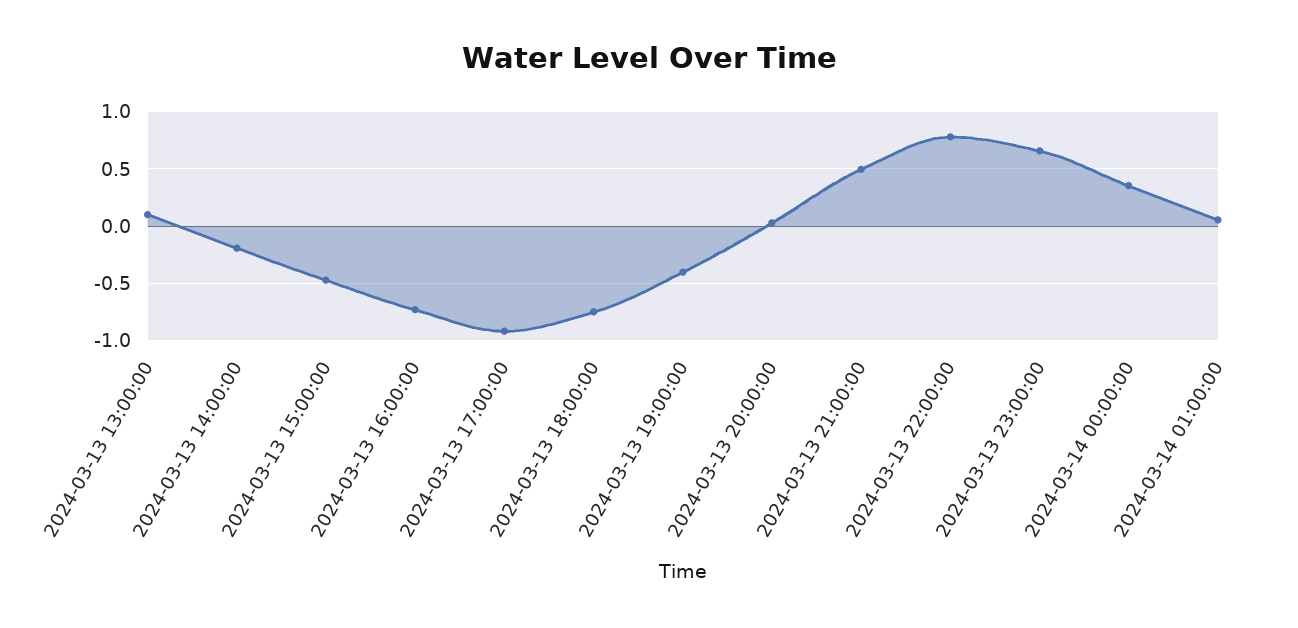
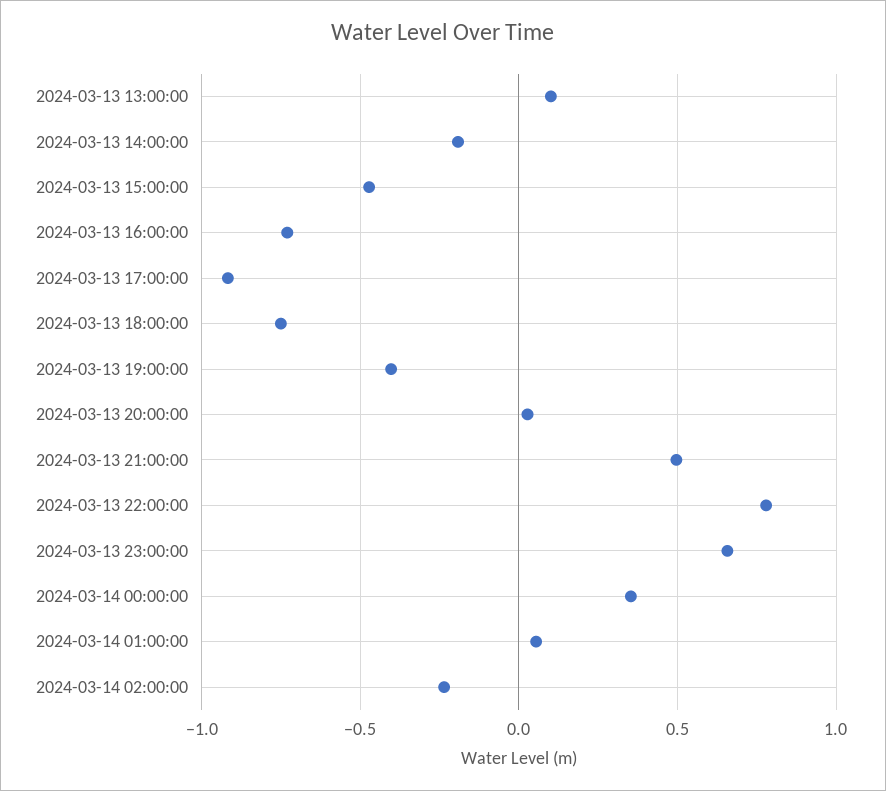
2024-03-14 02:00:00: none -> -0.25

